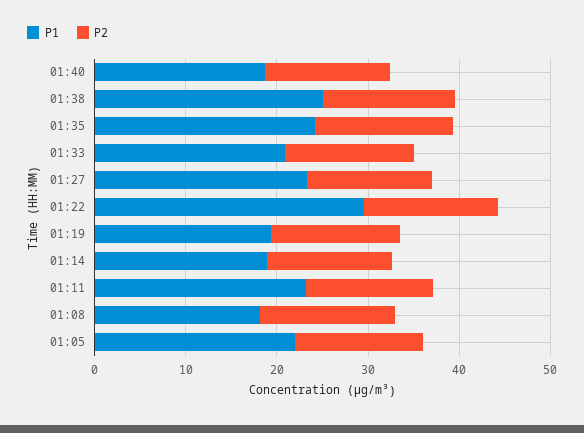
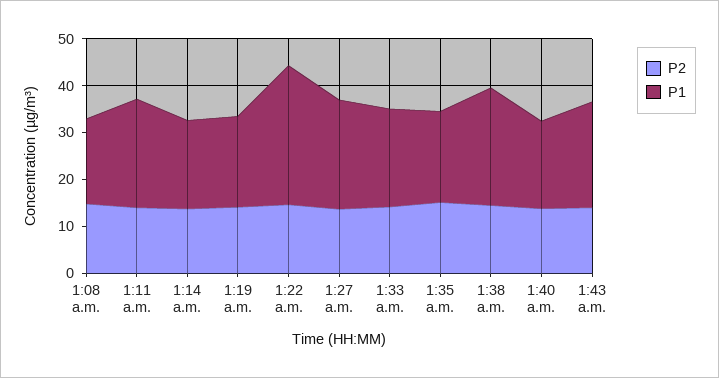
P1, 01:35: 24 -> 20
P1, 01:05: 22 -> none
P2, 01:05: 14 -> none
P2, 1:43 a.m.: none -> 14
P1, 1:43 a.m.: none -> 22

